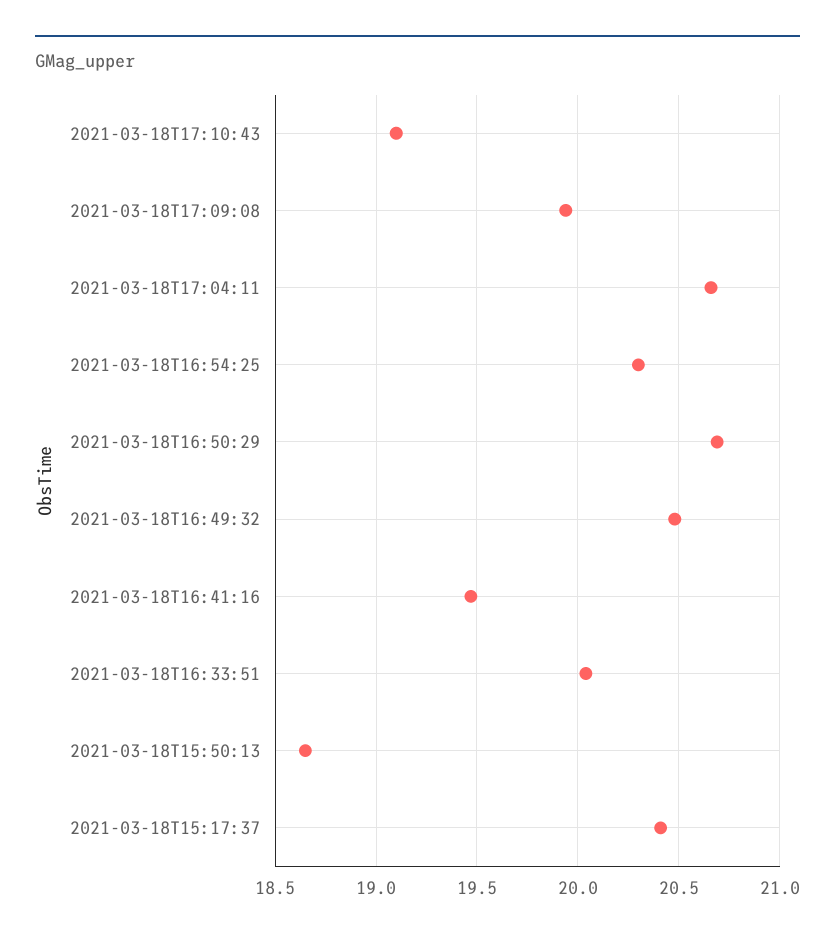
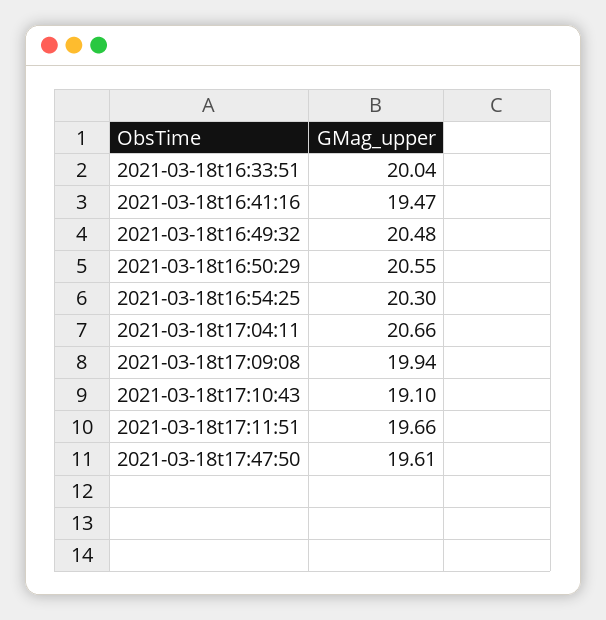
2021-03-18T16:50:29: 20.7 -> 20.55
2021-03-18T15:50:13: 18.65 -> none
2021-03-18T15:17:37: 20.4 -> none
2021-03-18t17:11:51: none -> 19.66
2021-03-18t17:47:50: none -> 19.61

